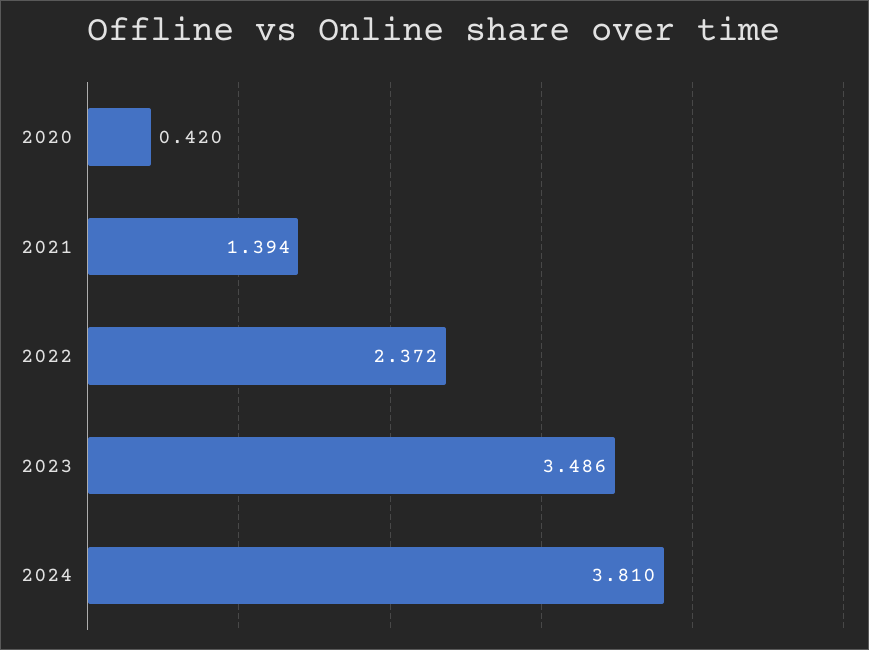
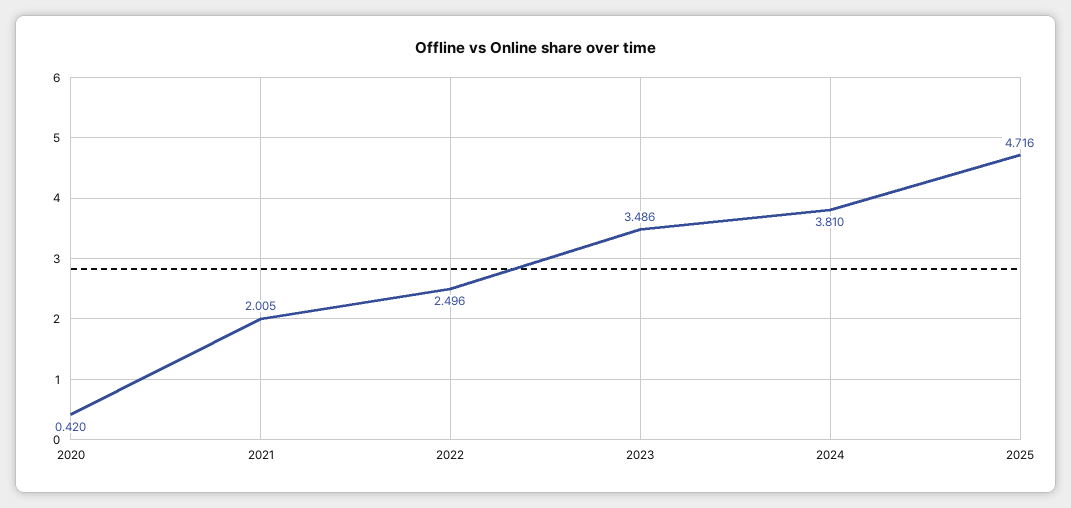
2021: 1.394 -> 2.005
2022: 2.372 -> 2.496
2025: none -> 4.716

